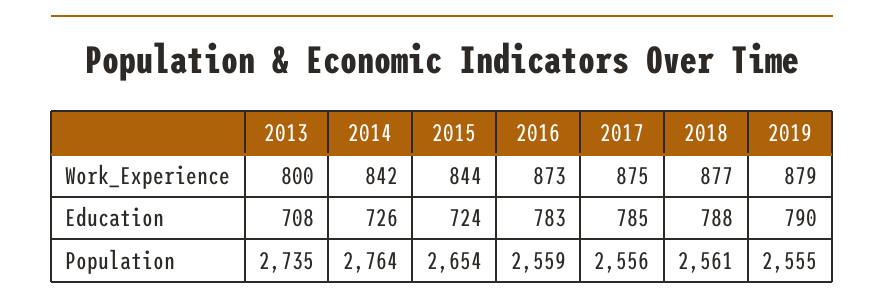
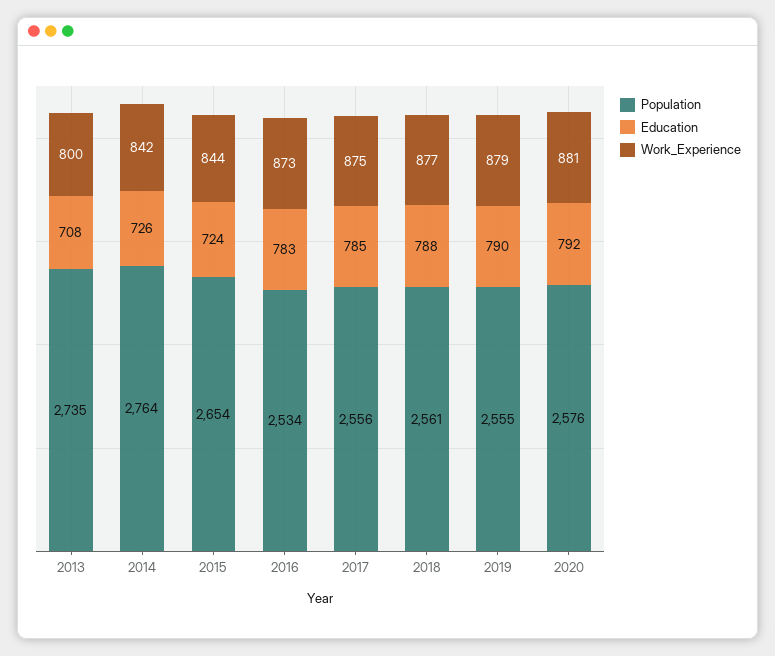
Population, 2016: 2559 -> 2534
Population, 2020: none -> 2576
Education, 2020: none -> 792
Work_Experience, 2020: none -> 881

